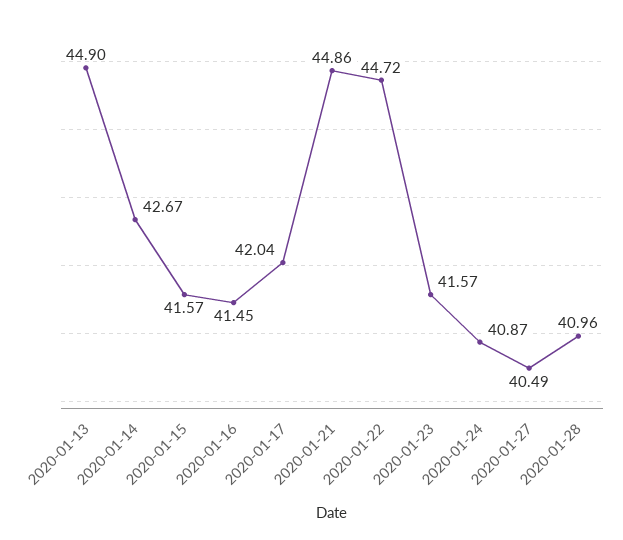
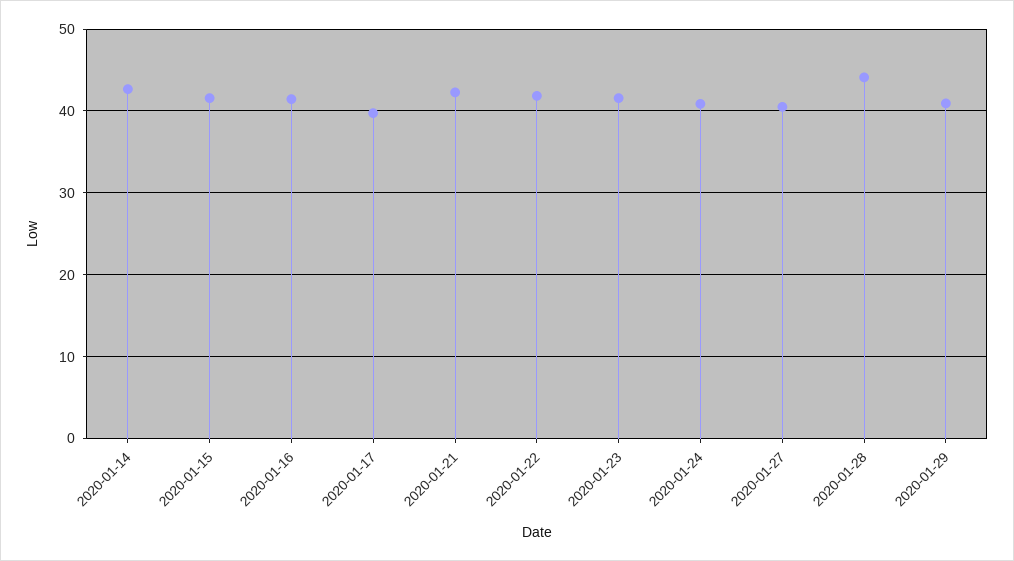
2020-01-13: 44.9 -> none
2020-01-17: 42.04 -> 40
2020-01-21: 44.86 -> 42
2020-01-22: 44.72 -> 42
2020-01-28: 40.96 -> 44
2020-01-29: none -> 41

